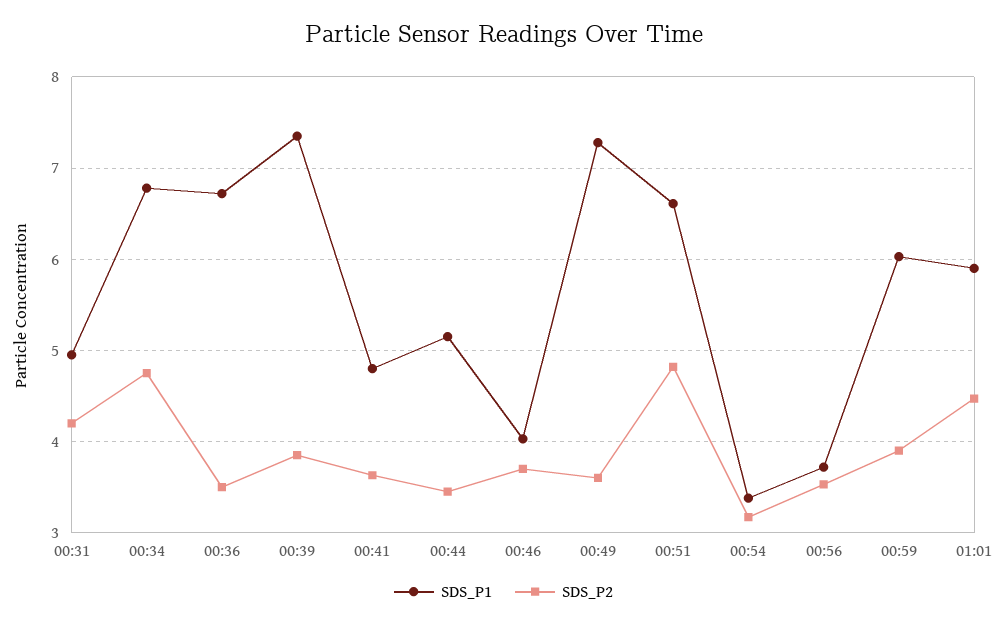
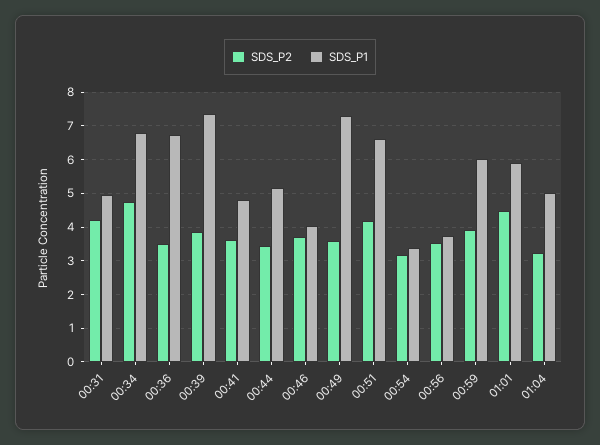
SDS_P2, 00:51: 4.8 -> 4.2
SDS_P2, 01:04: none -> 3.2
SDS_P1, 01:04: none -> 5

